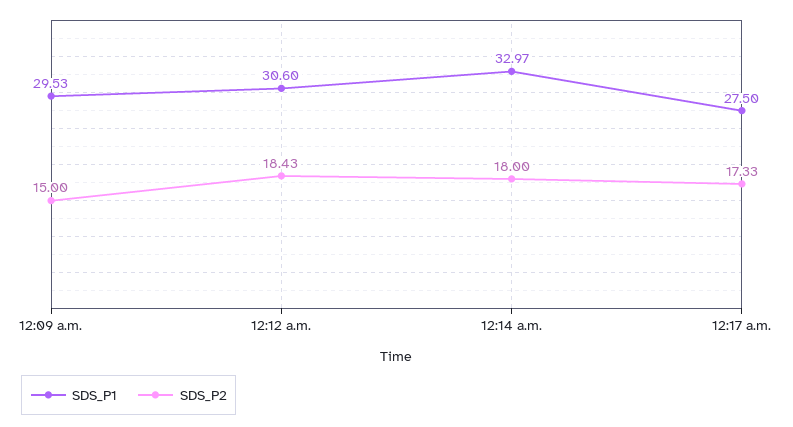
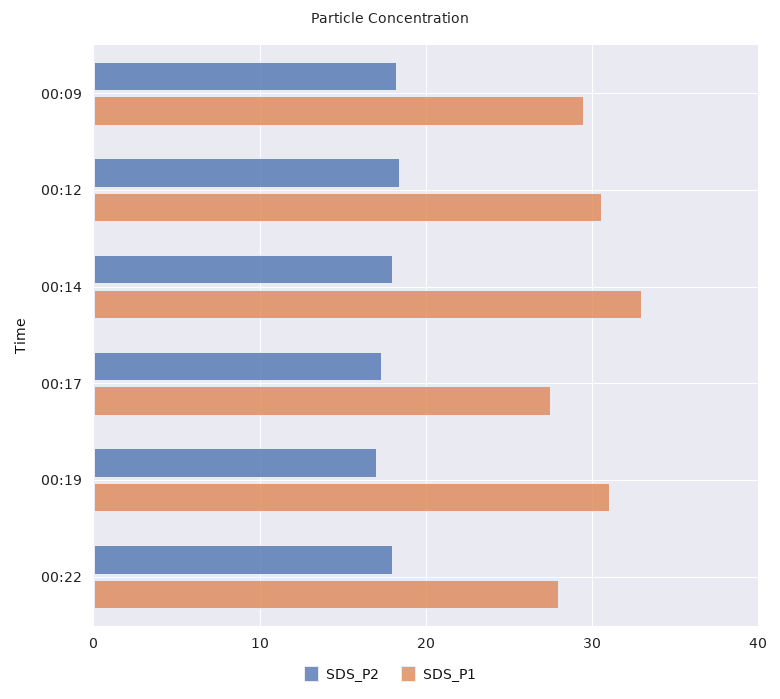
SDS_P2, 12:09 a.m.: 15 -> 18
SDS_P2, 00:19: none -> 17
SDS_P1, 00:19: none -> 31
SDS_P2, 00:22: none -> 18
SDS_P1, 00:22: none -> 28

